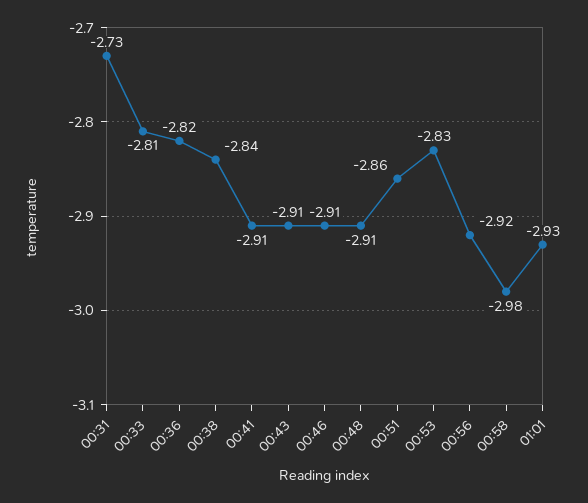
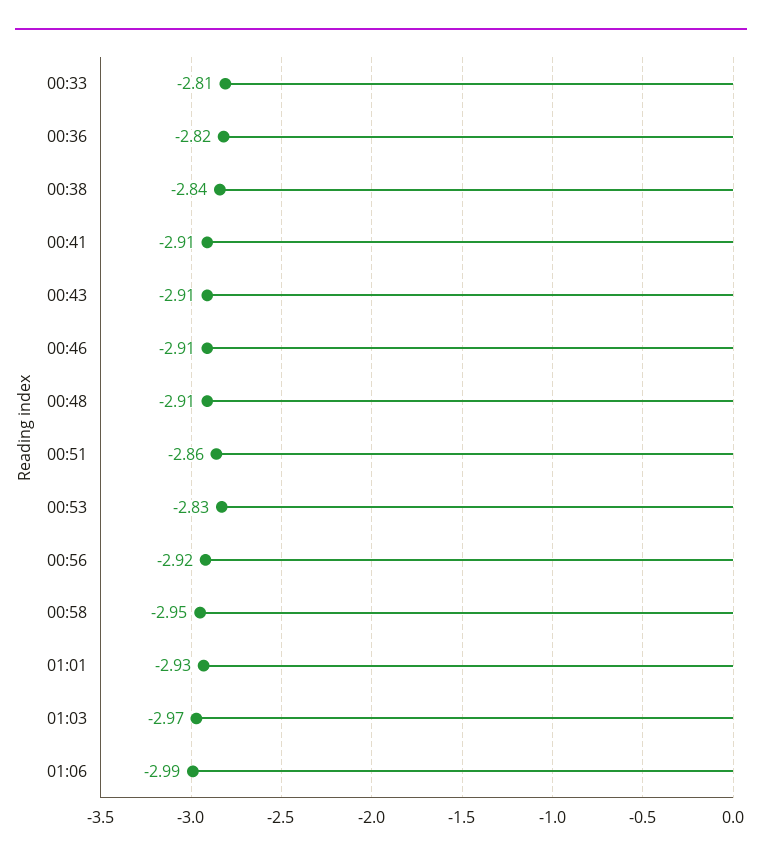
00:31: -2.73 -> none
00:58: -2.98 -> -2.95
01:03: none -> -2.97
01:06: none -> -2.99

